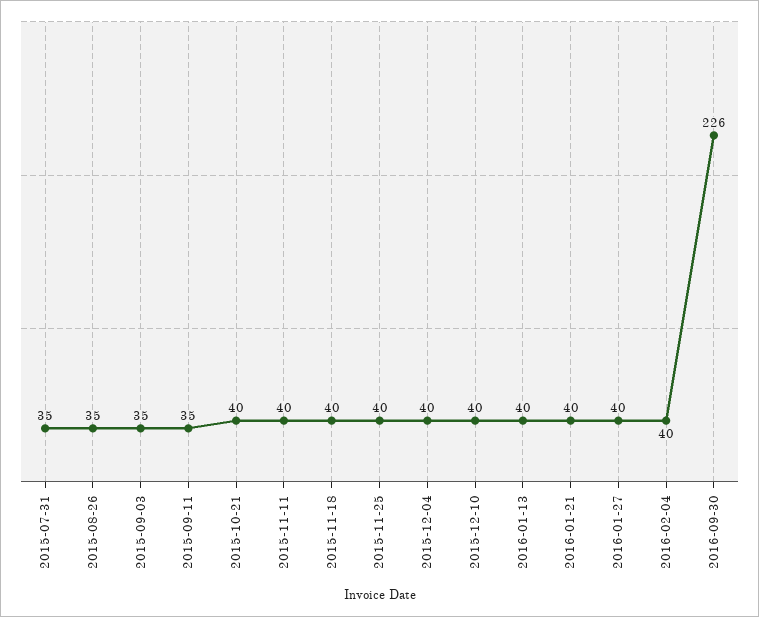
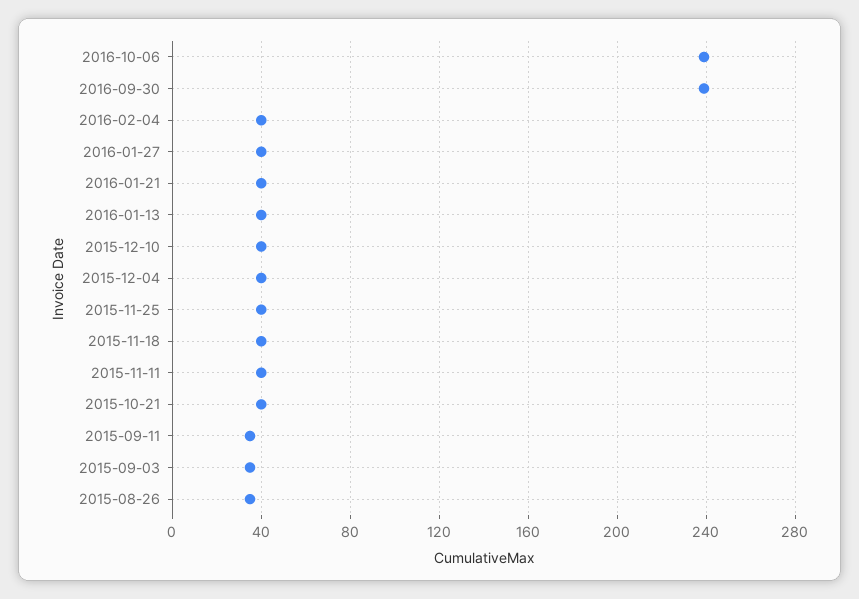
2015-07-31: 35 -> none
2016-09-30: 226 -> 240
2016-10-06: none -> 240

